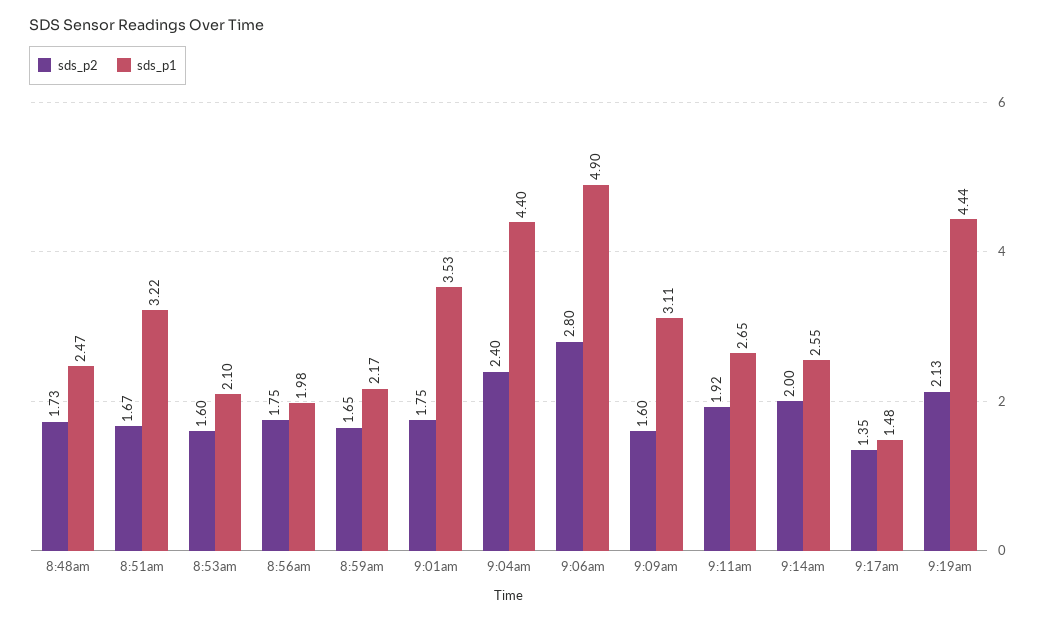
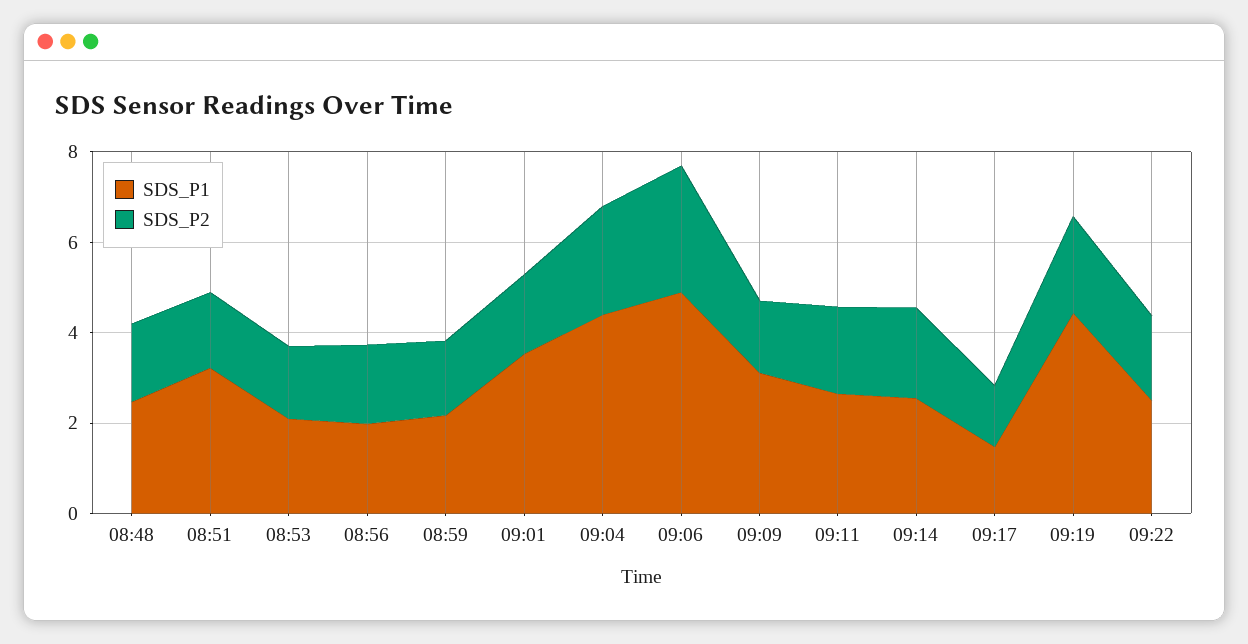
sds_p1, 09:22: none -> 2.5
sds_p2, 09:22: none -> 2

